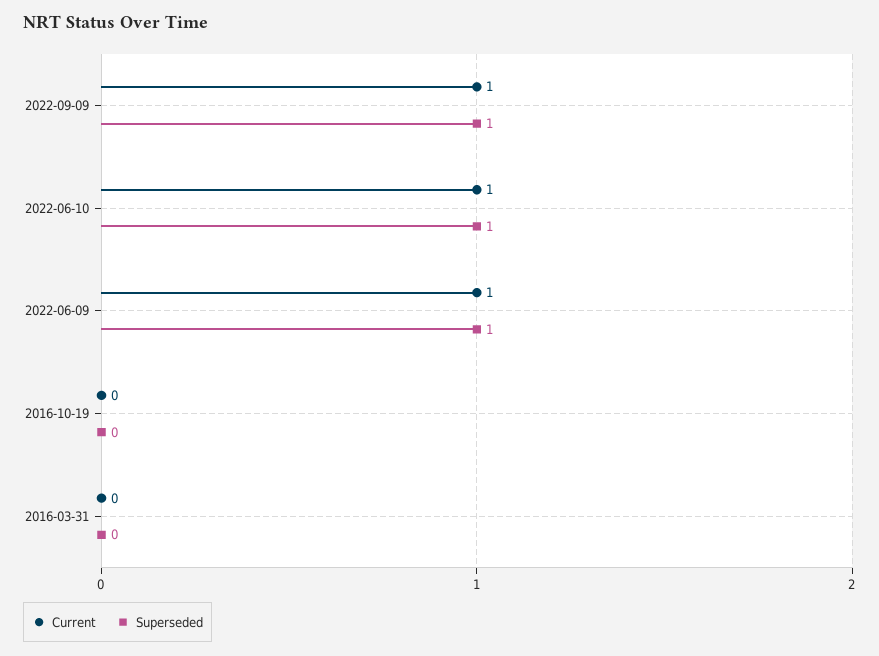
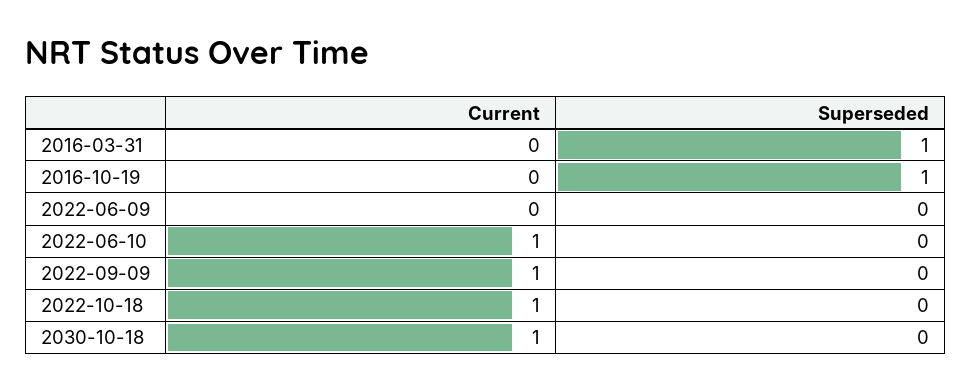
Superseded, 2022-09-09: 1 -> 0
Superseded, 2022-06-10: 1 -> 0
Current, 2022-06-09: 1 -> 0
Superseded, 2022-06-09: 1 -> 0
Superseded, 2016-10-19: 0 -> 1
Superseded, 2016-03-31: 0 -> 1
Current, 2022-10-18: none -> 1
Superseded, 2022-10-18: none -> 0
Current, 2030-10-18: none -> 1
Superseded, 2030-10-18: none -> 0

